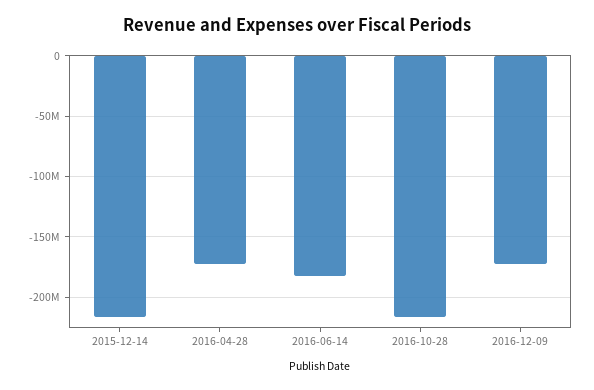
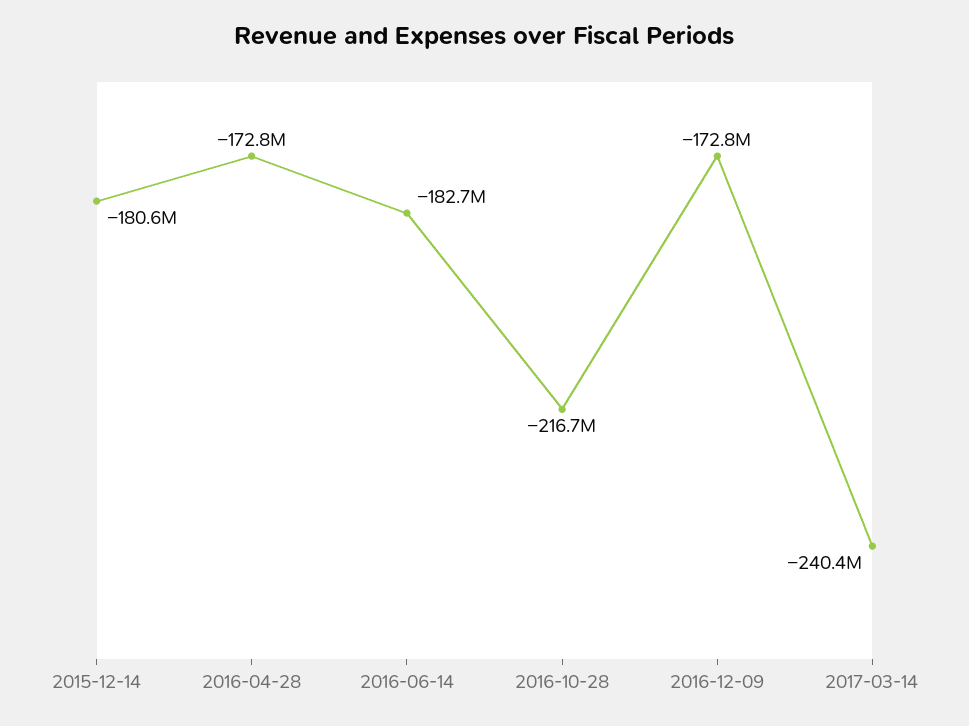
2015-12-14: -215000000 -> -180600000
2017-03-14: none -> -240400000

